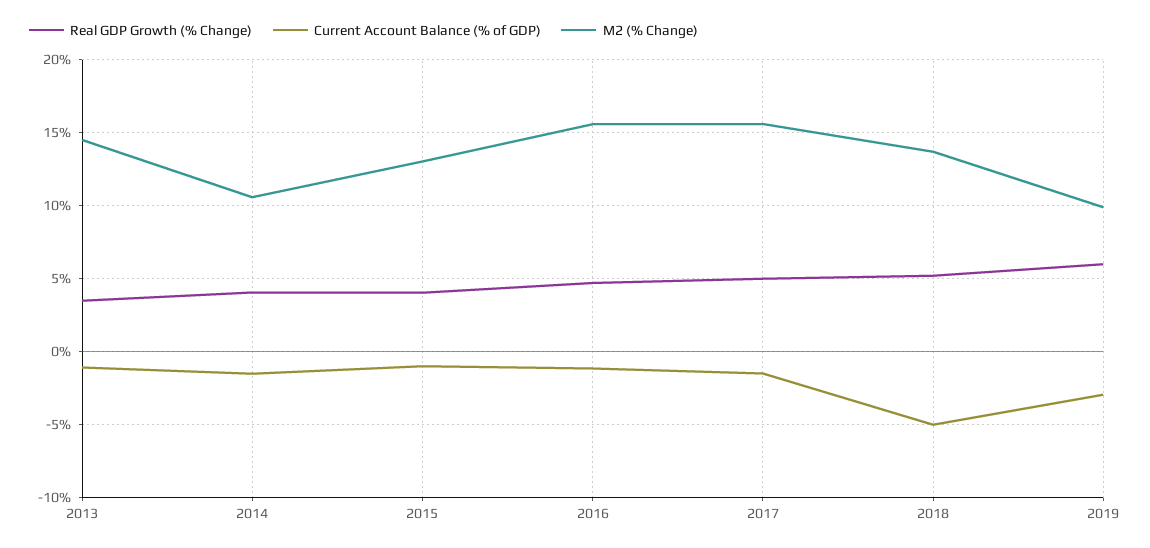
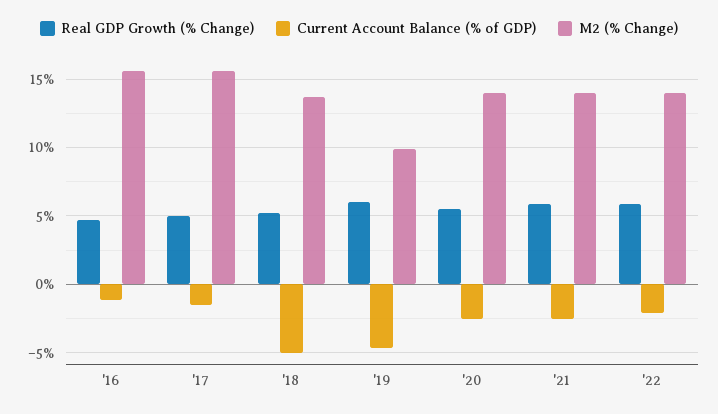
Real GDP Growth (% Change), 2013: 3.5 -> none
Current Account Balance (% of GDP), 2013: -1 -> none
M2 (% Change), 2013: 14.5 -> none
Real GDP Growth (% Change), 2014: 4 -> none
Current Account Balance (% of GDP), 2014: -1.5 -> none
M2 (% Change), 2014: 10.5 -> none
Real GDP Growth (% Change), 2015: 4 -> none
Current Account Balance (% of GDP), 2015: -1 -> none
M2 (% Change), 2015: 13 -> none
Current Account Balance (% of GDP), 2019: -3 -> -4.5
Real GDP Growth (% Change), '20: none -> 5.5
Current Account Balance (% of GDP), '20: none -> -2.5
M2 (% Change), '20: none -> 14
Real GDP Growth (% Change), '21: none -> 6
Current Account Balance (% of GDP), '21: none -> -2.5
M2 (% Change), '21: none -> 14
Real GDP Growth (% Change), '22: none -> 6
Current Account Balance (% of GDP), '22: none -> -2
M2 (% Change), '22: none -> 14

